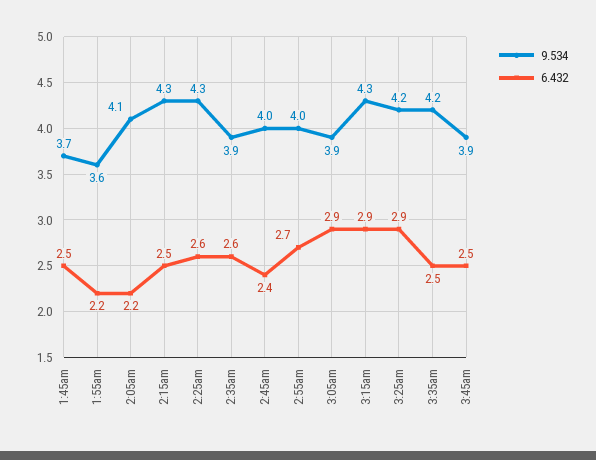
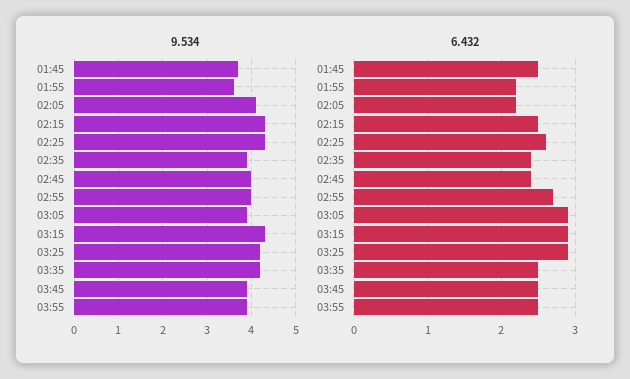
6.432, 2:35am: 2.6 -> 2.4
9.534, 03:55: none -> 4
6.432, 03:55: none -> 2.5

